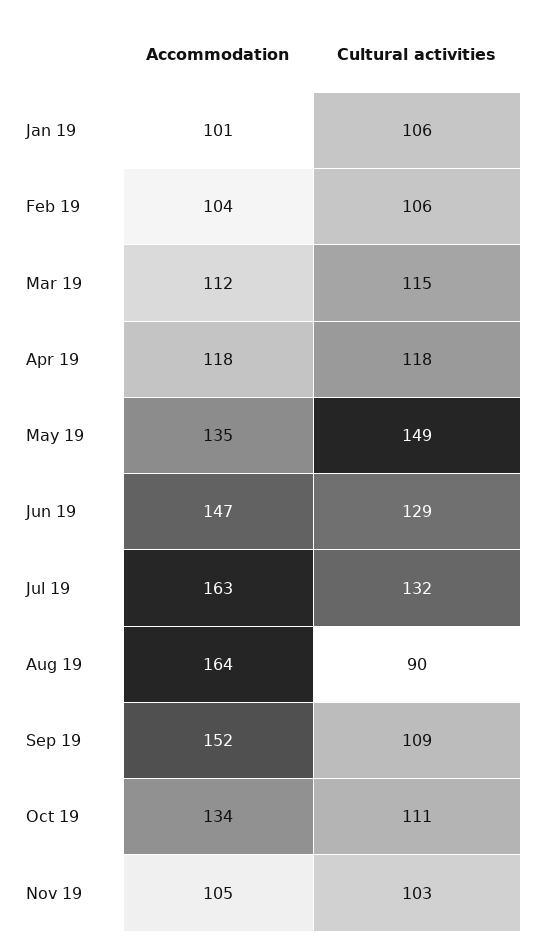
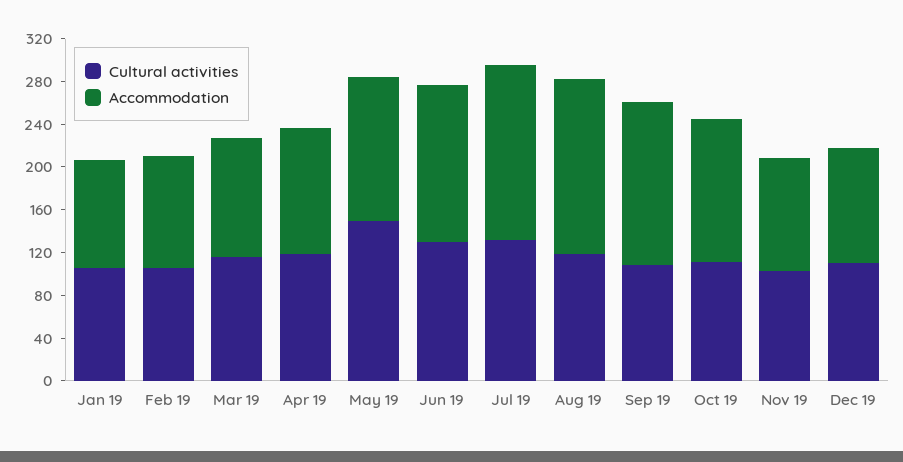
Cultural activities, Aug 19: 90 -> 120
Cultural activities, Dec 19: none -> 110
Accommodation, Dec 19: none -> 110

